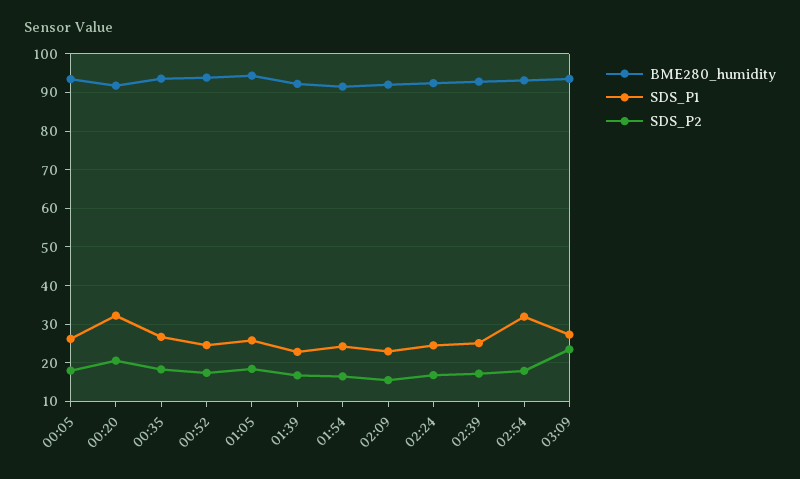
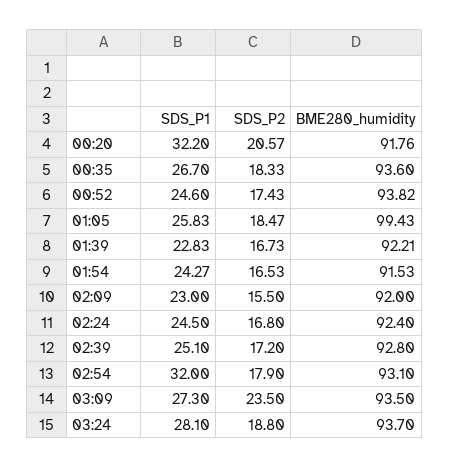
BME280_humidity, 00:05: 94 -> none
SDS_P1, 00:05: 26 -> none
SDS_P2, 00:05: 18 -> none
BME280_humidity, 01:05: 94 -> 99.43
SDS_P1, 03:24: none -> 28.1
SDS_P2, 03:24: none -> 18.8
BME280_humidity, 03:24: none -> 93.7

